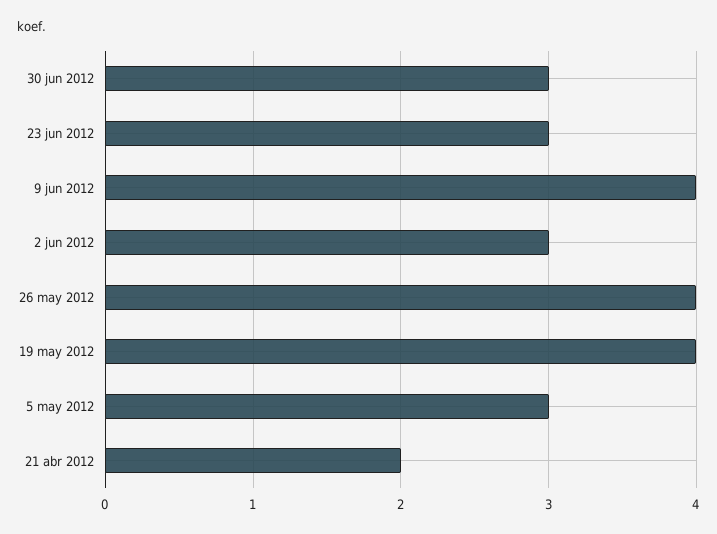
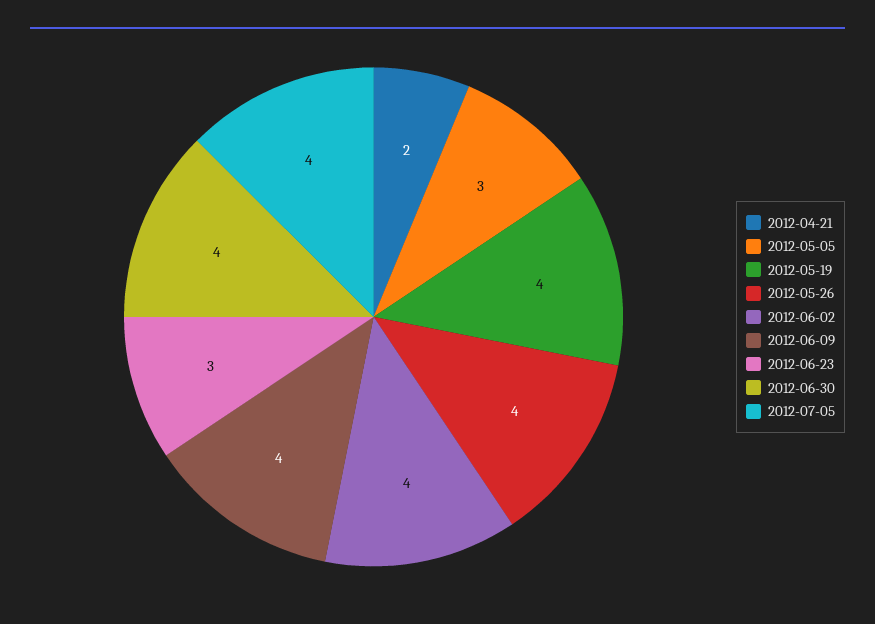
30 jun 2012: 3 -> 4
2 jun 2012: 3 -> 4
2012-07-05: none -> 4

